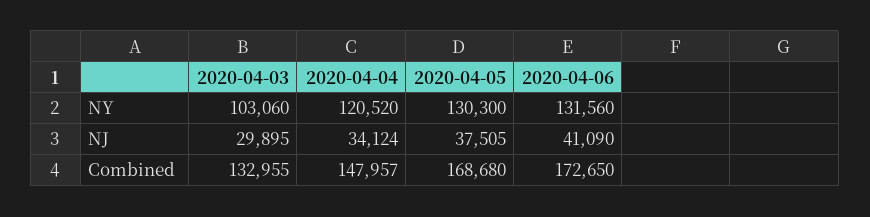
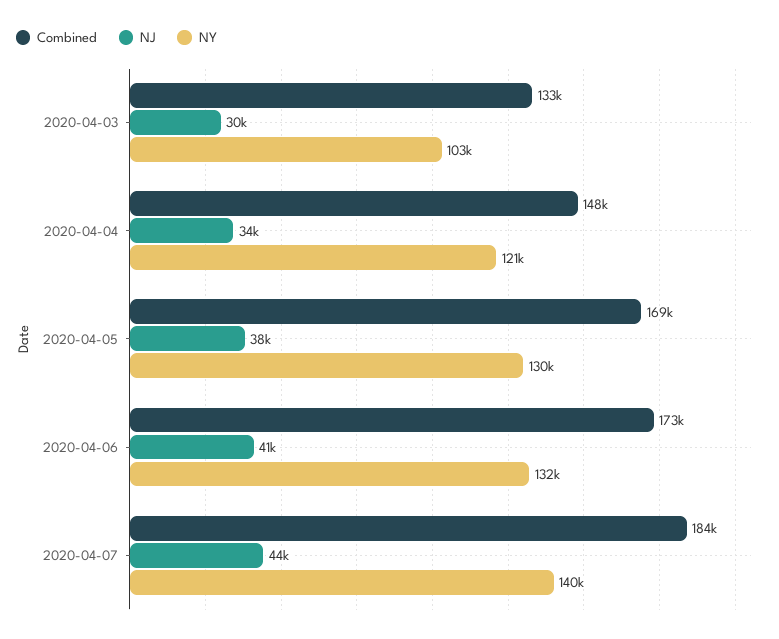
Combined, 2020-04-07: none -> 184000
NJ, 2020-04-07: none -> 44000
NY, 2020-04-07: none -> 140000

